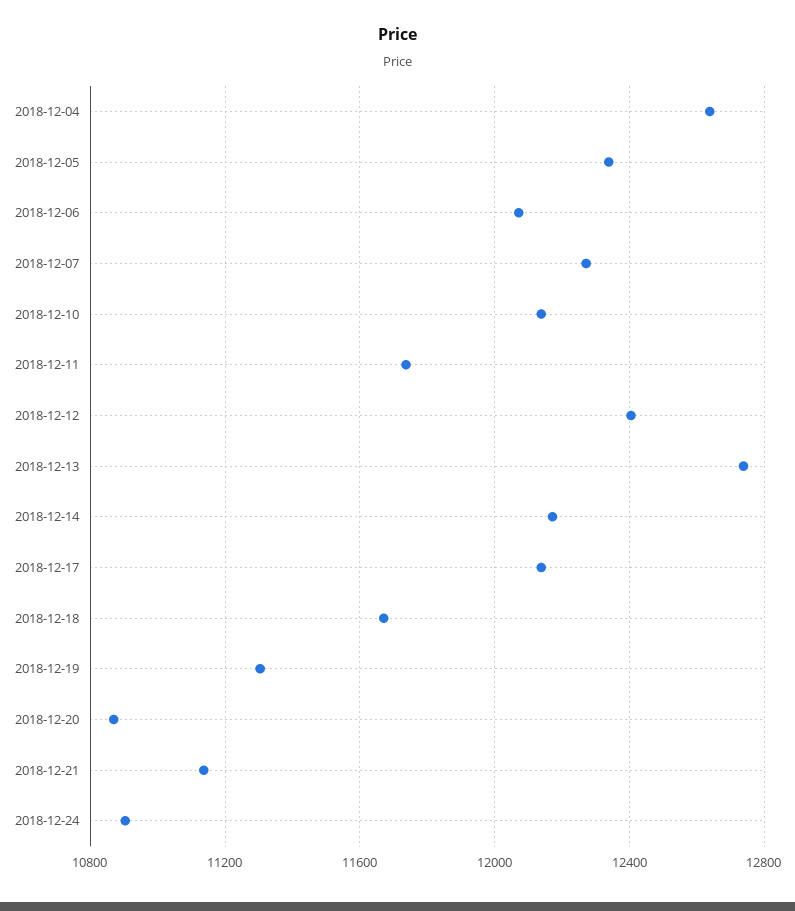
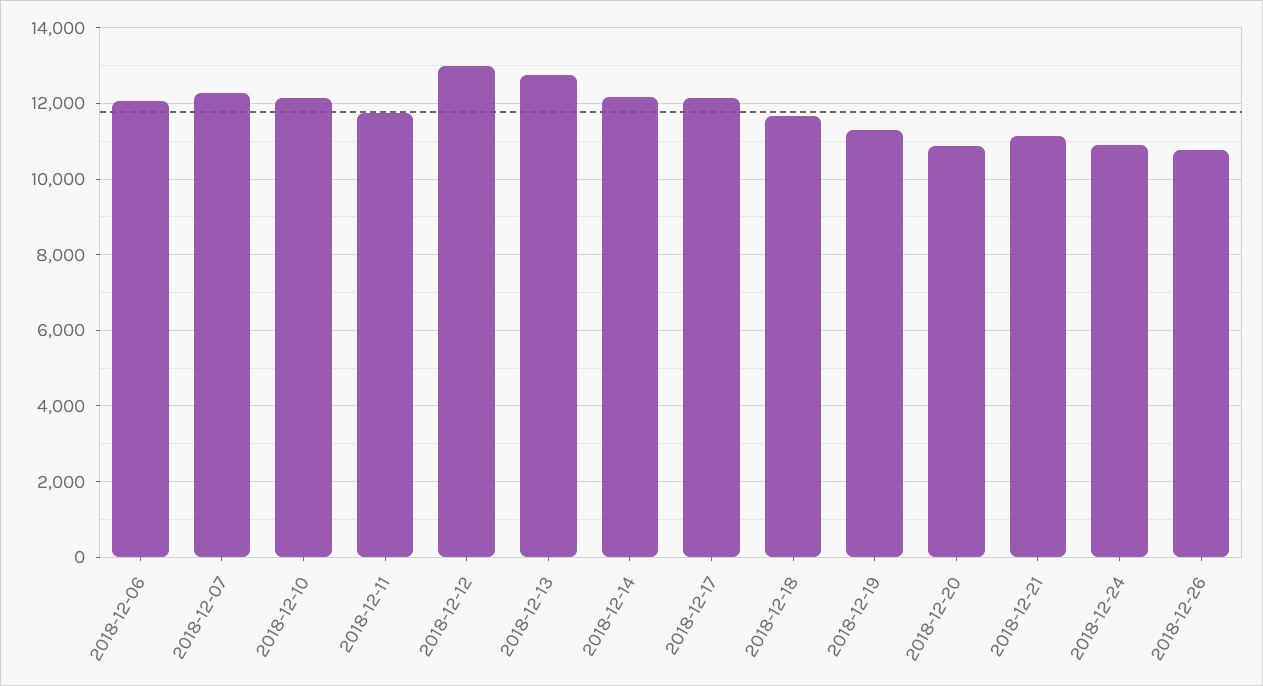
2018-12-04: 12650 -> none
2018-12-05: 12350 -> none
2018-12-12: 12400 -> 13000
2018-12-26: none -> 10800

